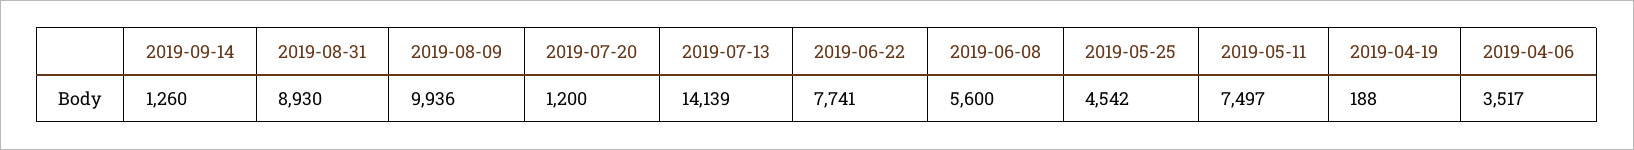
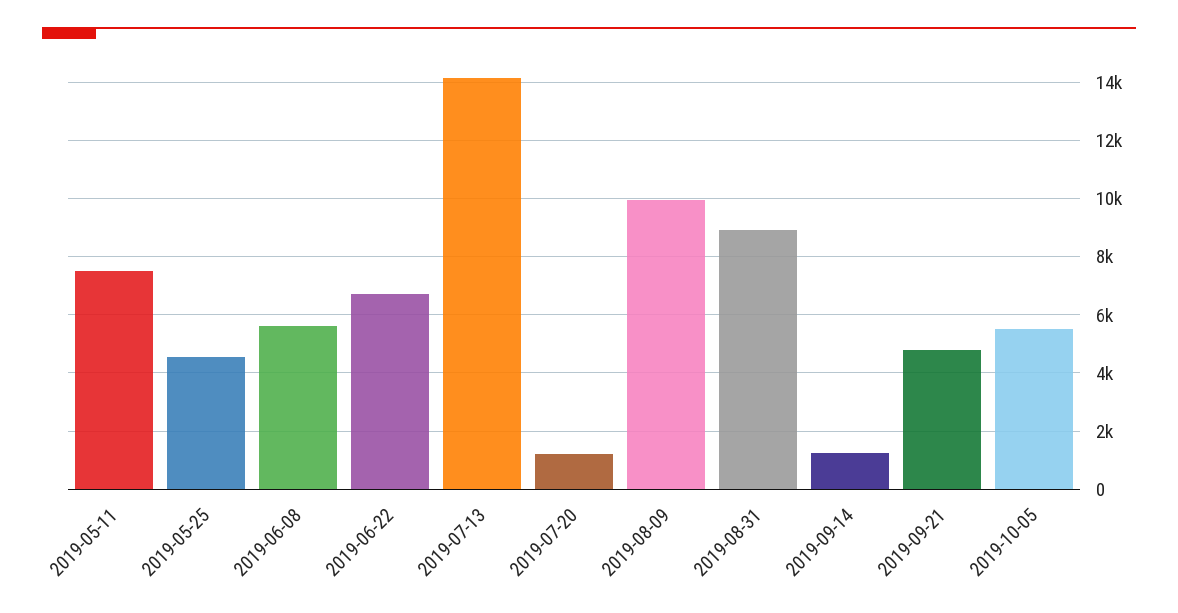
2019-06-22: 7741 -> 6750
2019-04-19: 188 -> none
2019-04-06: 3517 -> none
2019-09-21: none -> 4750
2019-10-05: none -> 5500

